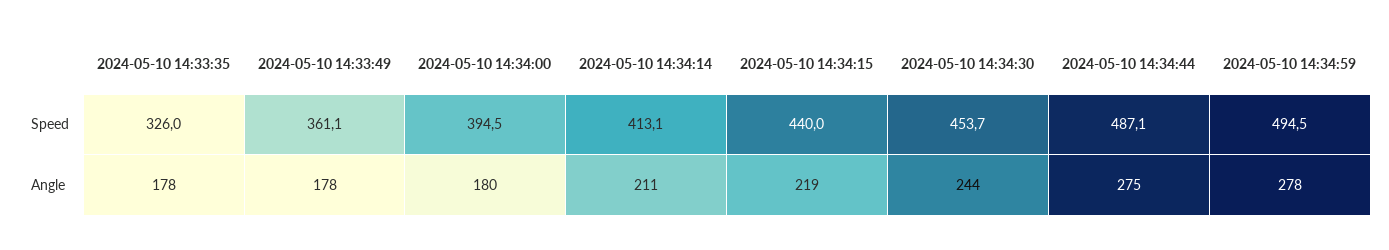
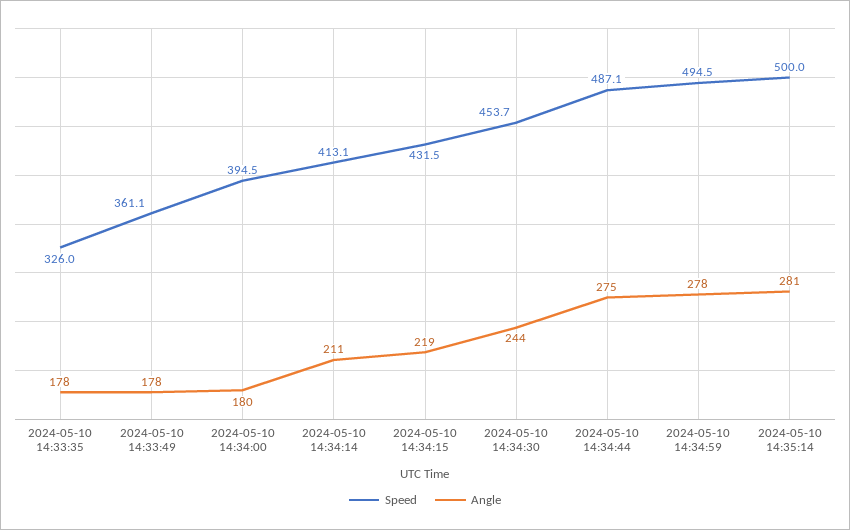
Speed, 2024-05-10 14:34:15: 440 -> 431.5
Speed, 2024-05-10 14:35:14: none -> 500
Angle, 2024-05-10 14:35:14: none -> 281

